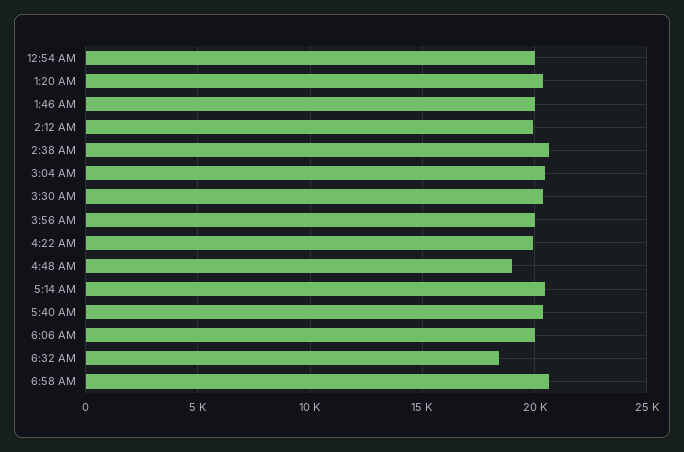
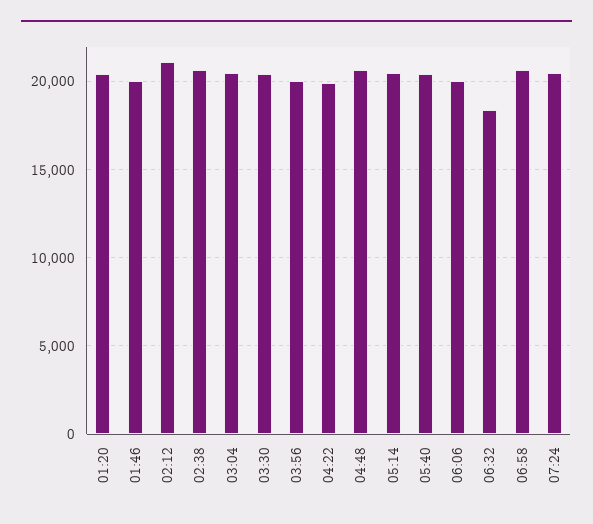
12:54 AM: 20000 -> none
2:12 AM: 20000 -> 21000
4:48 AM: 19000 -> 20500
07:24: none -> 20500

